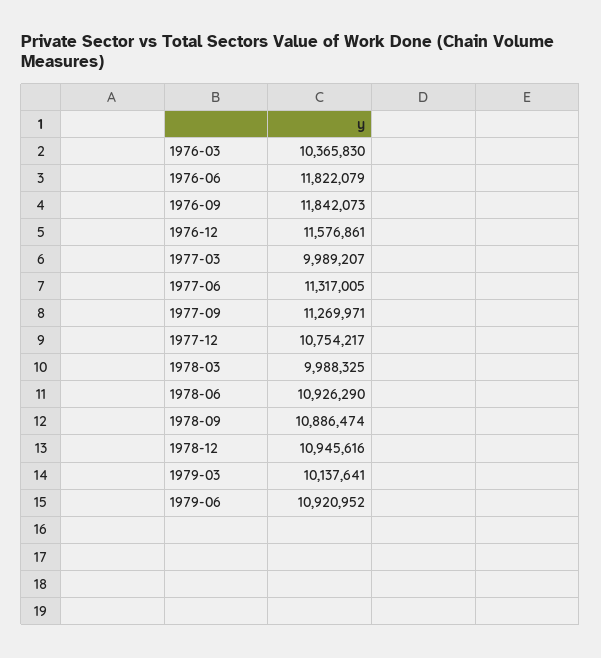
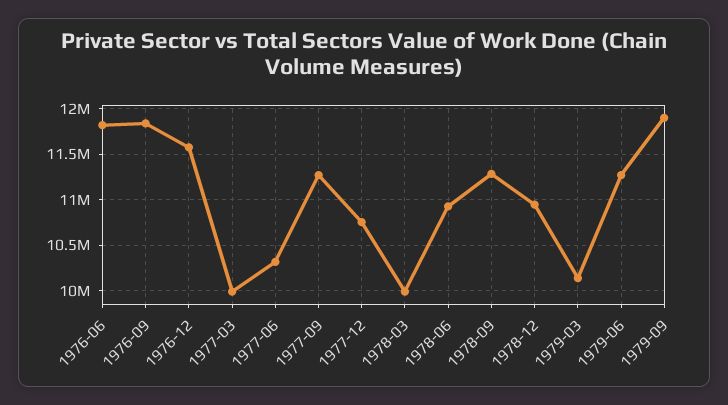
1976-03: 10365830 -> none
1977-06: 11317005 -> 10300000
1978-09: 10886474 -> 11300000
1979-06: 10920952 -> 11300000
1979-09: none -> 11900000

